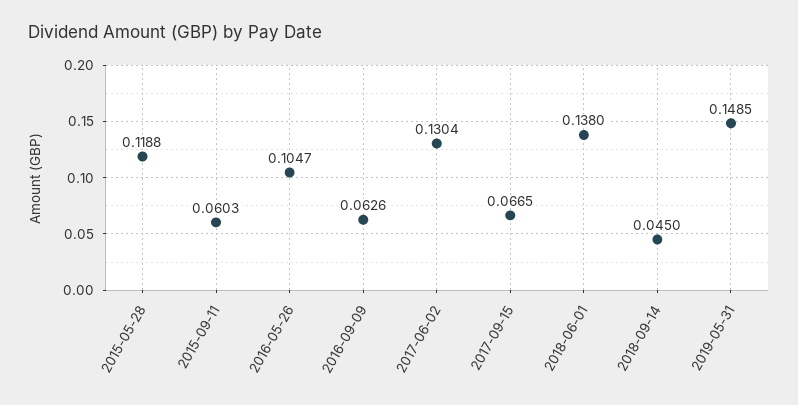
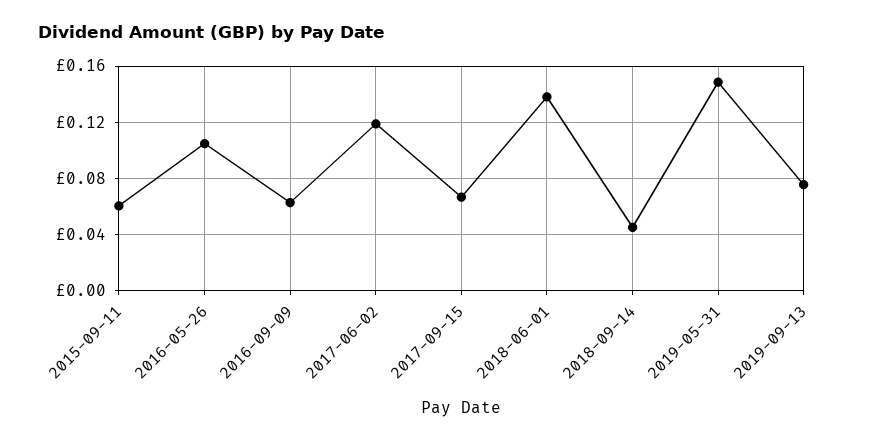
2015-05-28: 0.1188 -> none
2017-06-02: 0.1304 -> 0.12
2019-09-13: none -> 0.075

